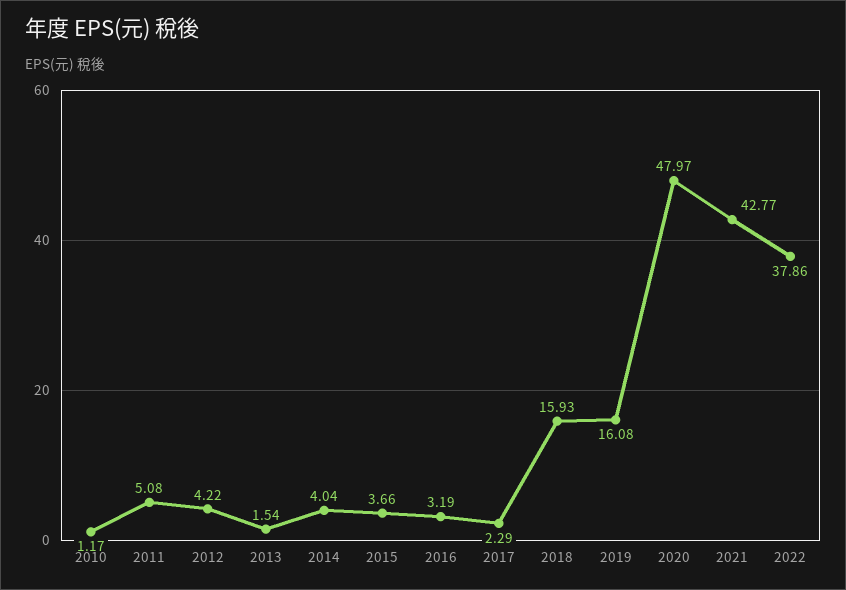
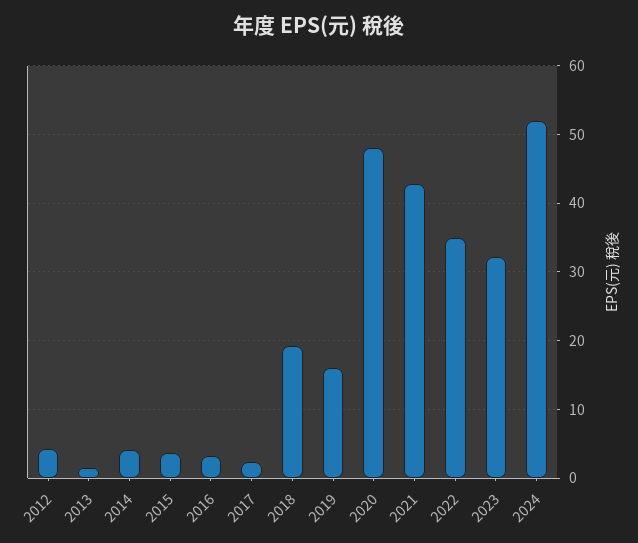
2010: 1.17 -> none
2011: 5.08 -> none
2018: 15.93 -> 19
2022: 37.86 -> 35
2023: none -> 32
2024: none -> 52

